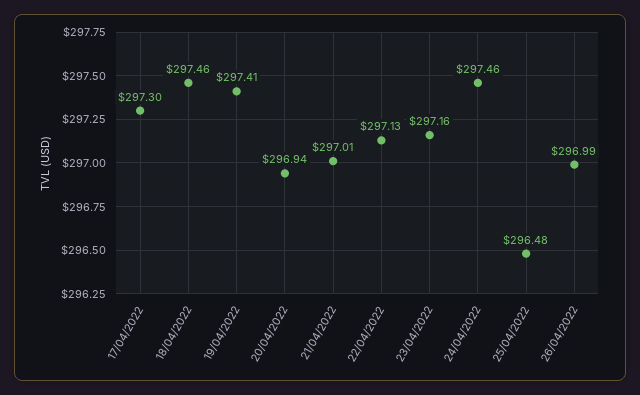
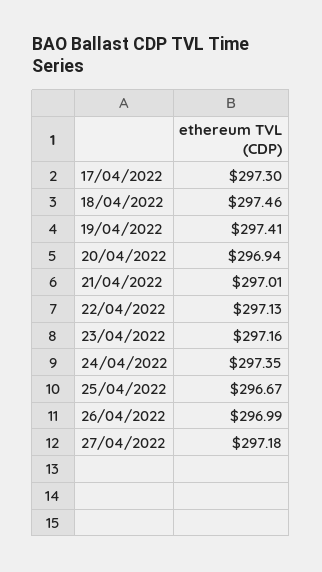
24/04/2022: 297.46 -> 297.35
25/04/2022: 296.48 -> 296.67
27/04/2022: none -> 297.18

